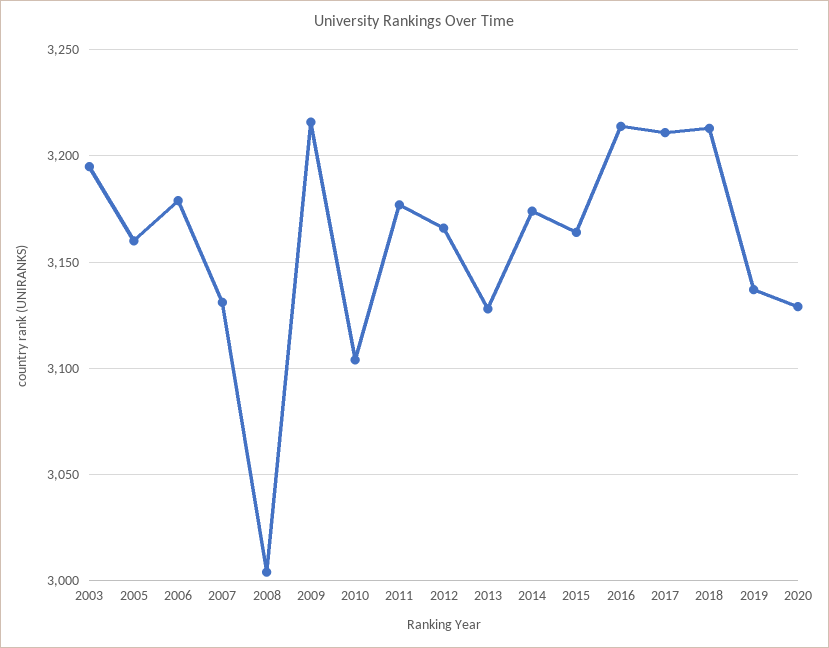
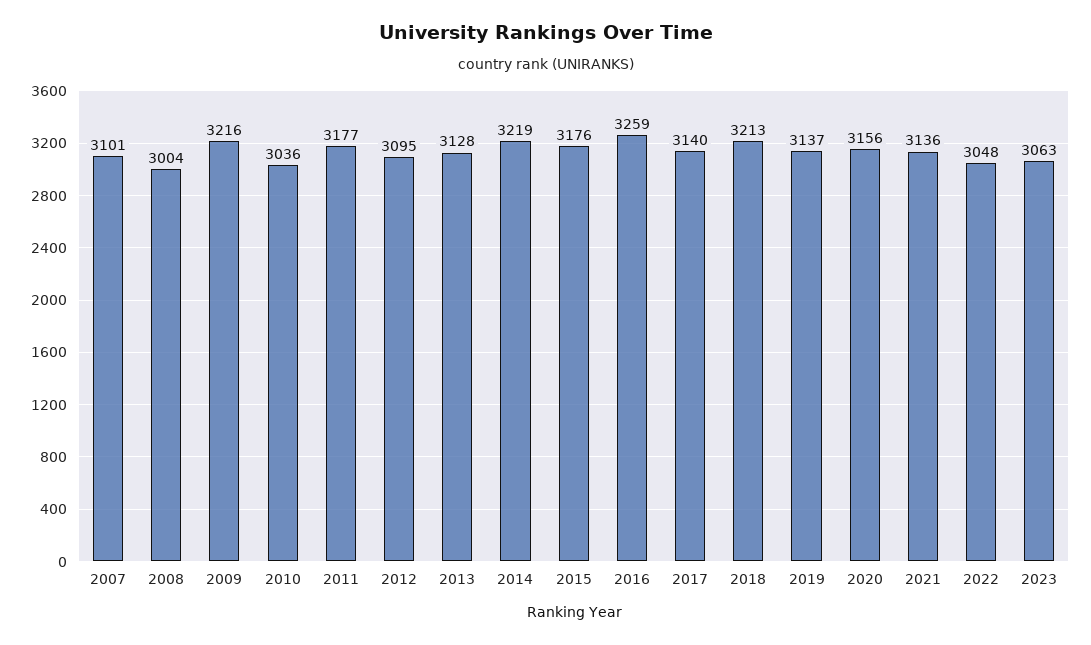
2003: 3195 -> none
2005: 3160 -> none
2006: 3180 -> none
2007: 3130 -> 3101
2010: 3105 -> 3036
2012: 3165 -> 3095
2014: 3175 -> 3219
2015: 3165 -> 3176
2016: 3215 -> 3259
2017: 3210 -> 3140
2020: 3130 -> 3156
2021: none -> 3136
2022: none -> 3048
2023: none -> 3063

